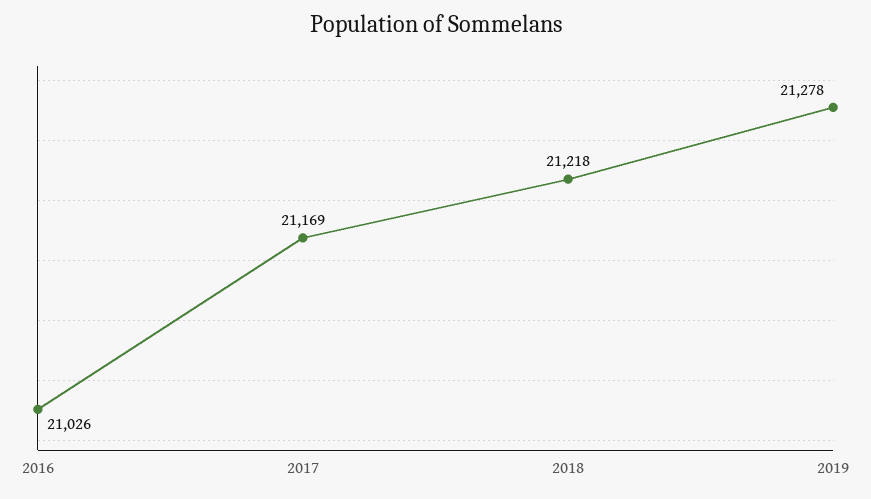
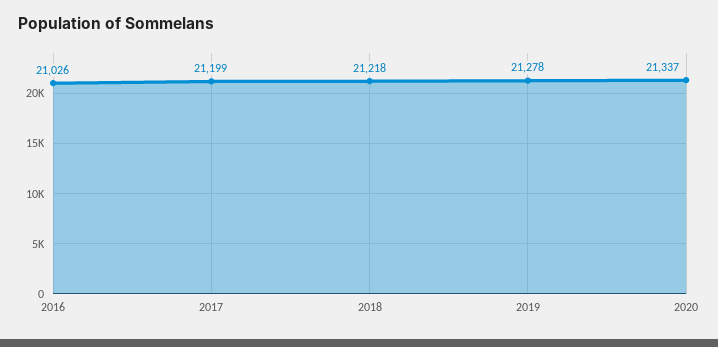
2017: 21169 -> 21199
2020: none -> 21337

